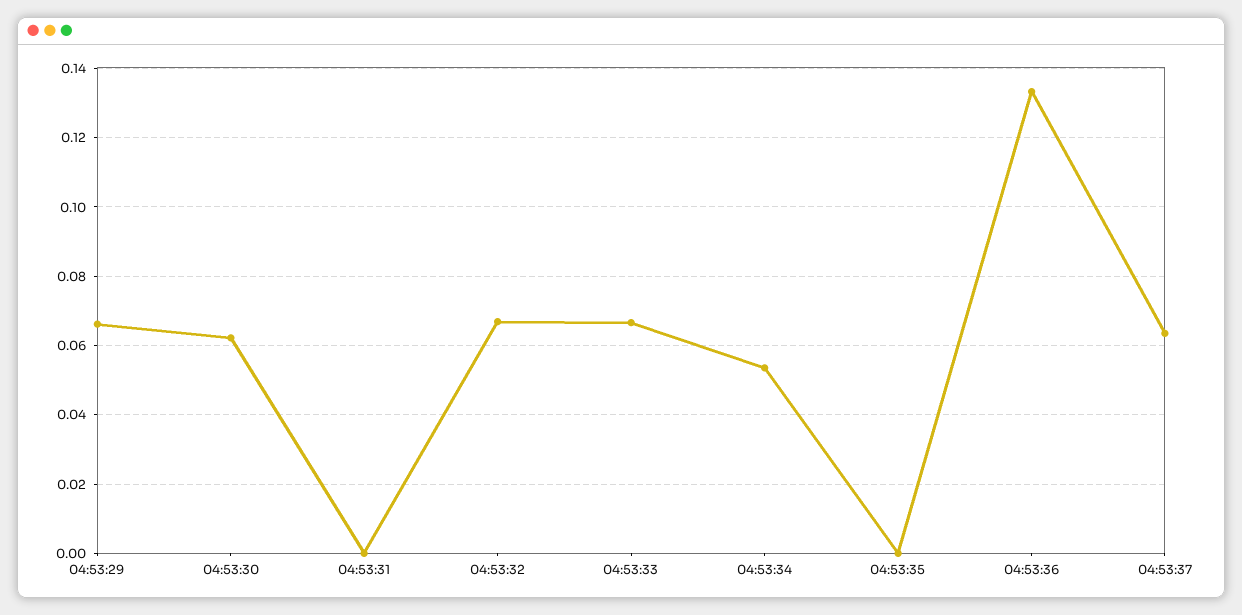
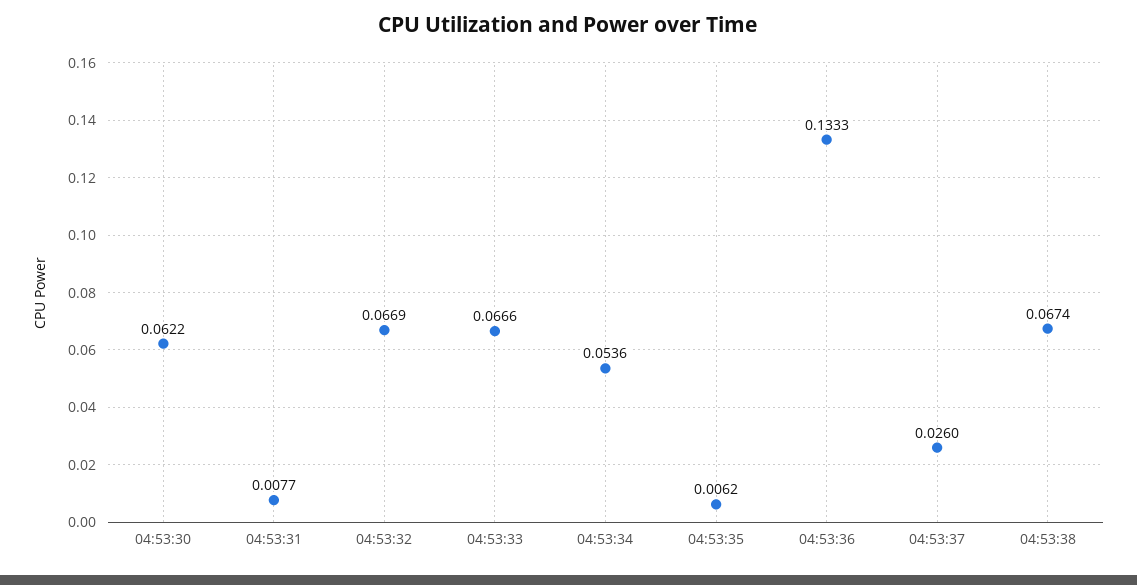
04:53:29: 0.066 -> none
04:53:31: 0 -> 0.0077
04:53:35: 0 -> 0.0062
04:53:37: 0.064 -> 0.026
04:53:38: none -> 0.0674

